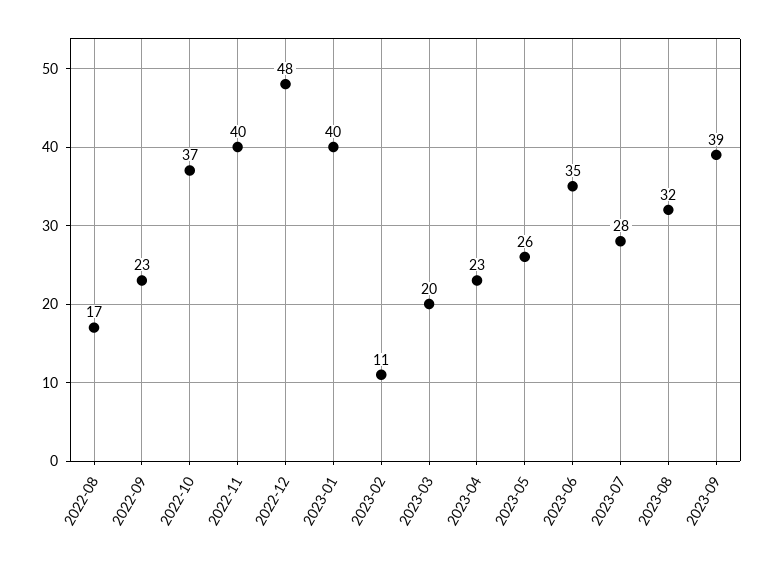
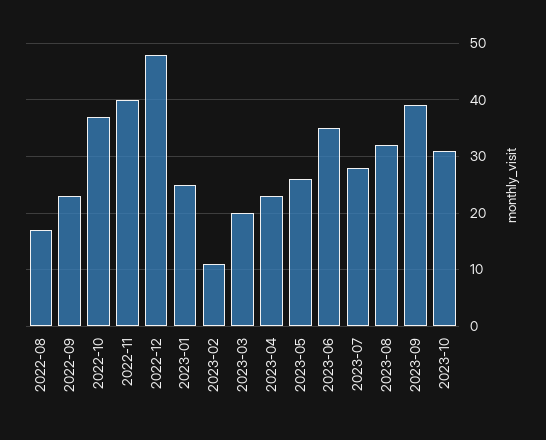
2023-01: 40 -> 25
2023-10: none -> 30

